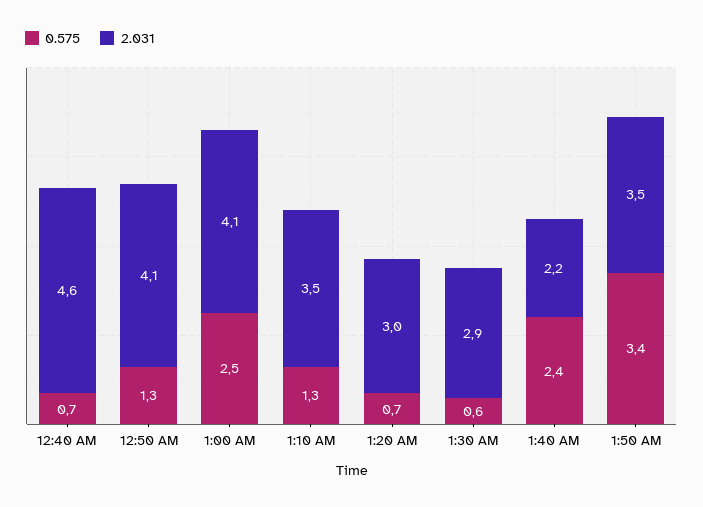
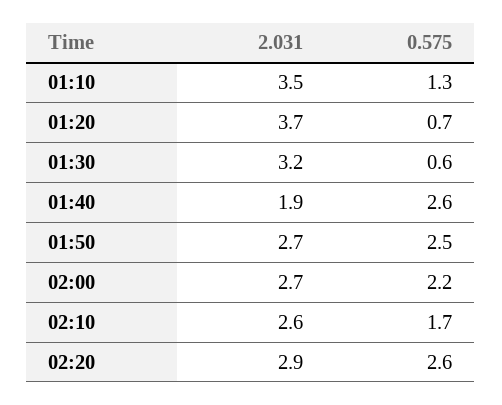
0.575, 12:40 AM: 0.7 -> none
2.031, 12:40 AM: 4.6 -> none
0.575, 12:50 AM: 1.3 -> none
2.031, 12:50 AM: 4.1 -> none
0.575, 1:00 AM: 2.5 -> none
2.031, 1:00 AM: 4.1 -> none
2.031, 1:20 AM: 3 -> 3.7
2.031, 1:30 AM: 2.9 -> 3.2
0.575, 1:40 AM: 2.4 -> 2.6
2.031, 1:40 AM: 2.2 -> 1.9
0.575, 1:50 AM: 3.4 -> 2.5
2.031, 1:50 AM: 3.5 -> 2.7
2.031, 02:00: none -> 2.7
0.575, 02:00: none -> 2.2
2.031, 02:10: none -> 2.6
0.575, 02:10: none -> 1.7
2.031, 02:20: none -> 2.9
0.575, 02:20: none -> 2.6

